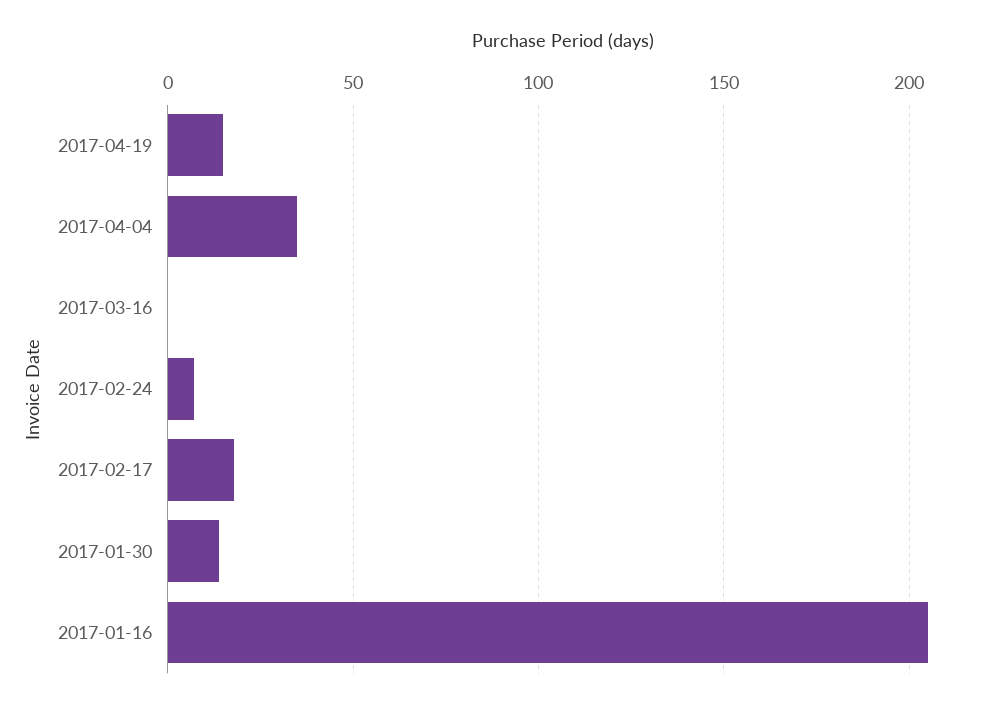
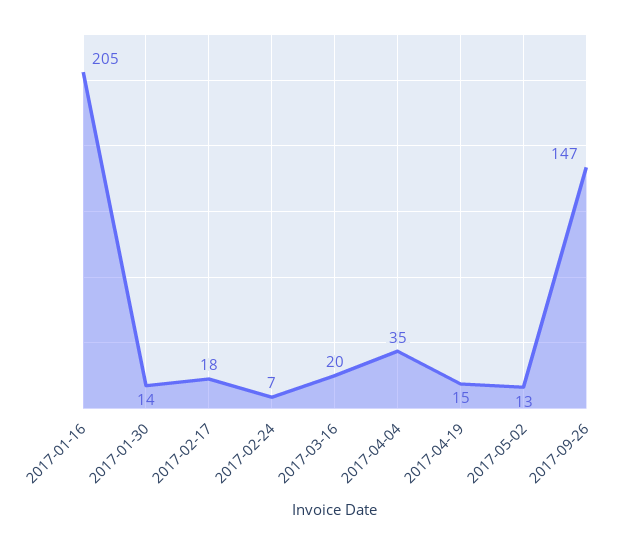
2017-03-16: 0 -> 20
2017-05-02: none -> 13
2017-09-26: none -> 147

